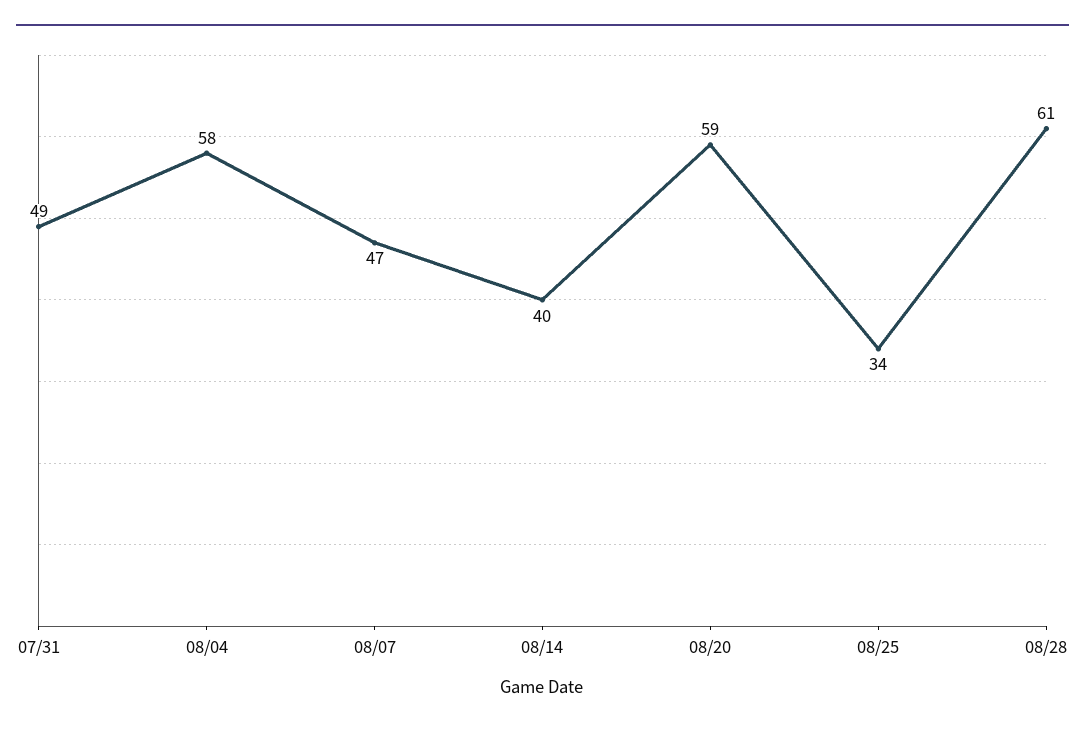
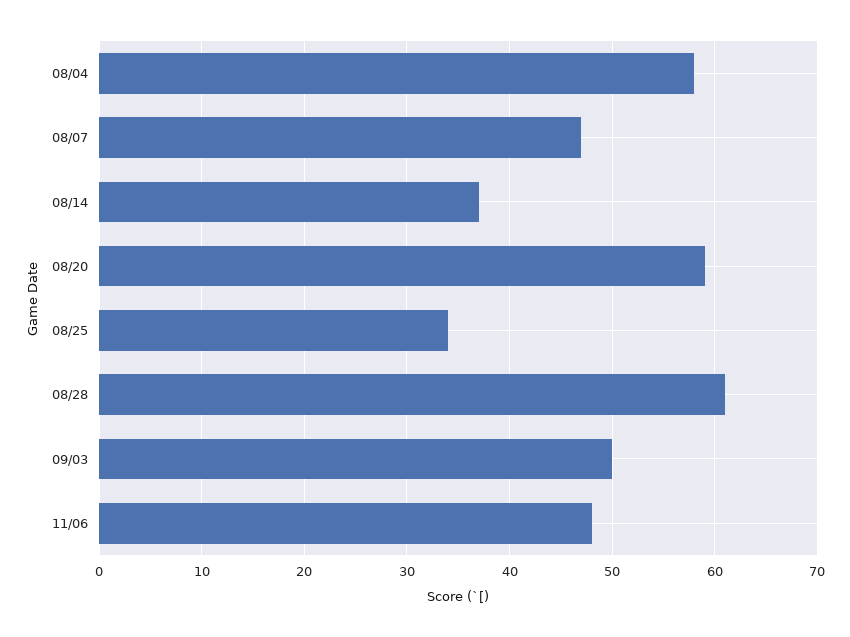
07/31: 49 -> none
08/14: 40 -> 37
09/03: none -> 50
11/06: none -> 48

